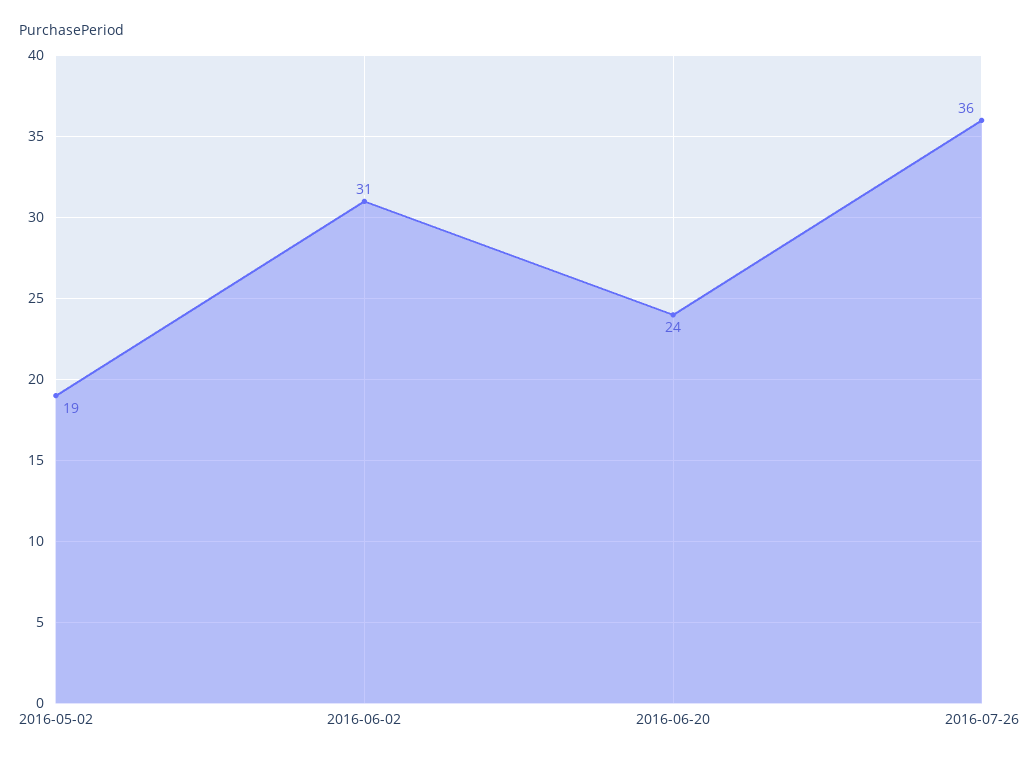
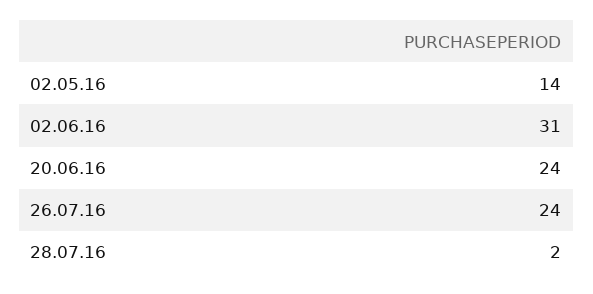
2016-05-02: 19 -> 14
2016-07-26: 36 -> 24
28.07.16: none -> 2

